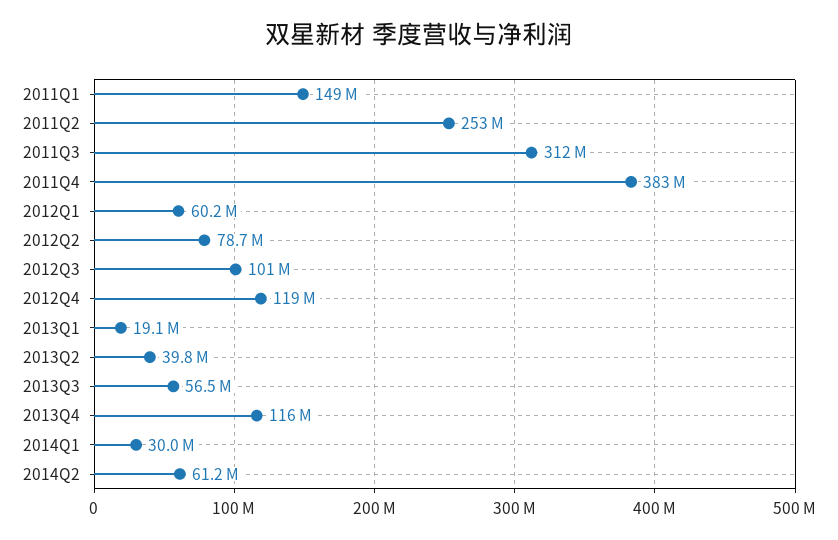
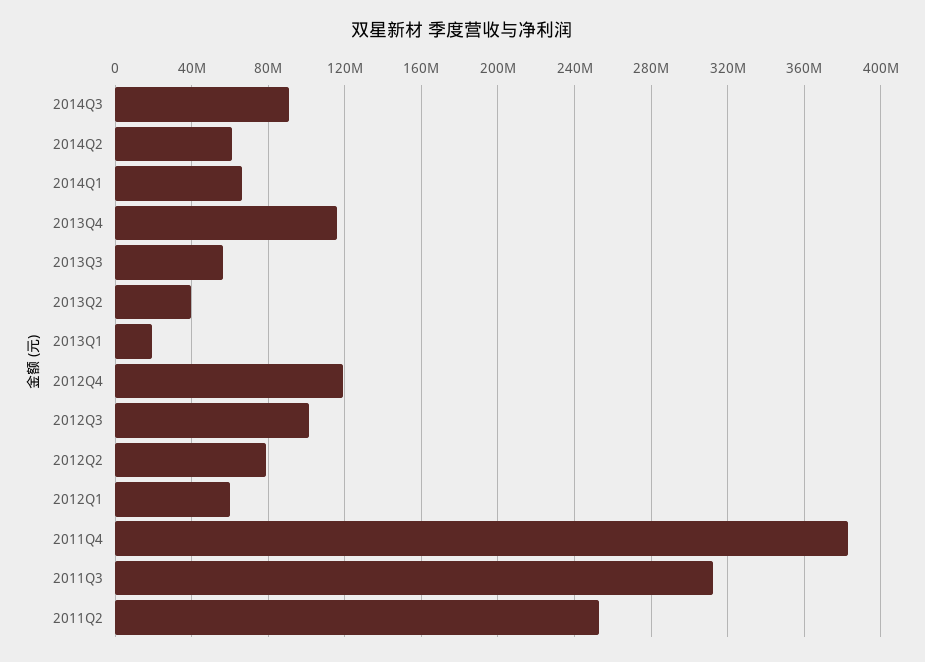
2011Q1: 149000000 -> none
2014Q1: 30000000 -> 65000000
2014Q3: none -> 90000000

